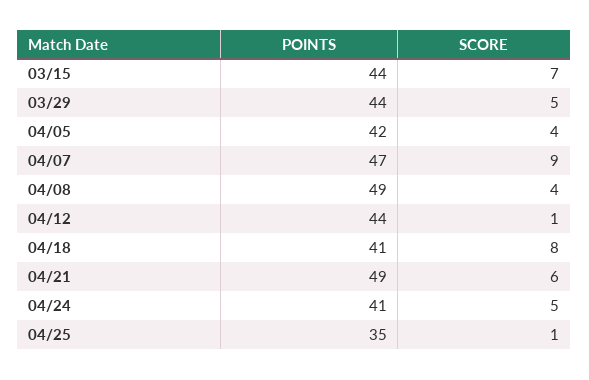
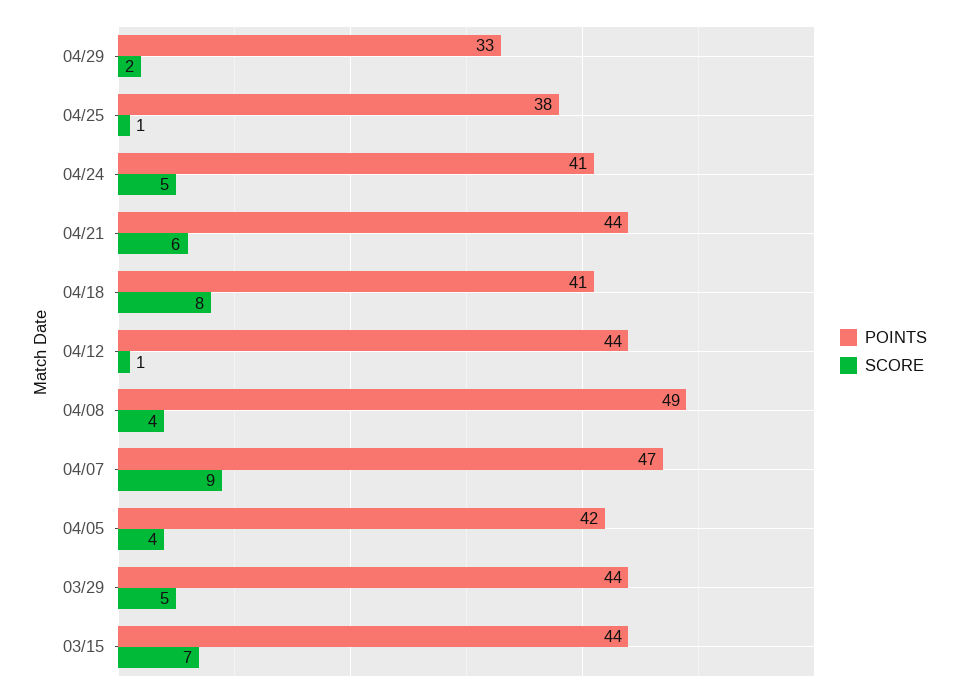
POINTS, 04/21: 49 -> 44
POINTS, 04/25: 35 -> 38
POINTS, 04/29: none -> 33
SCORE, 04/29: none -> 2

